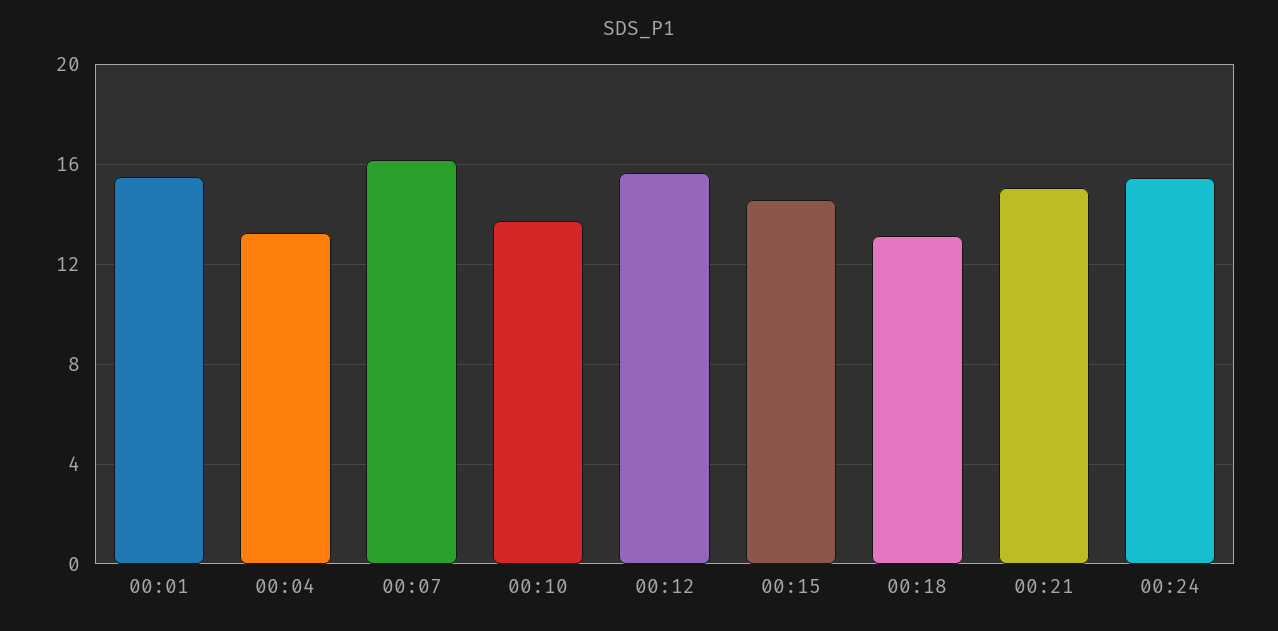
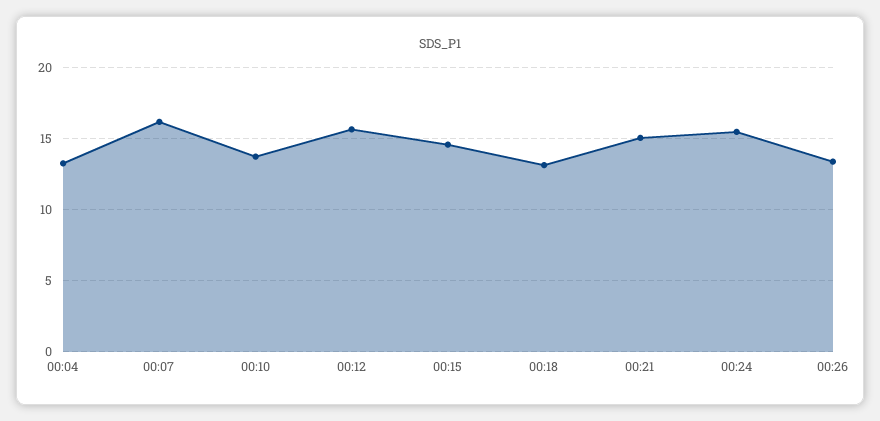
00:01: 15.5 -> none
00:26: none -> 13.5

